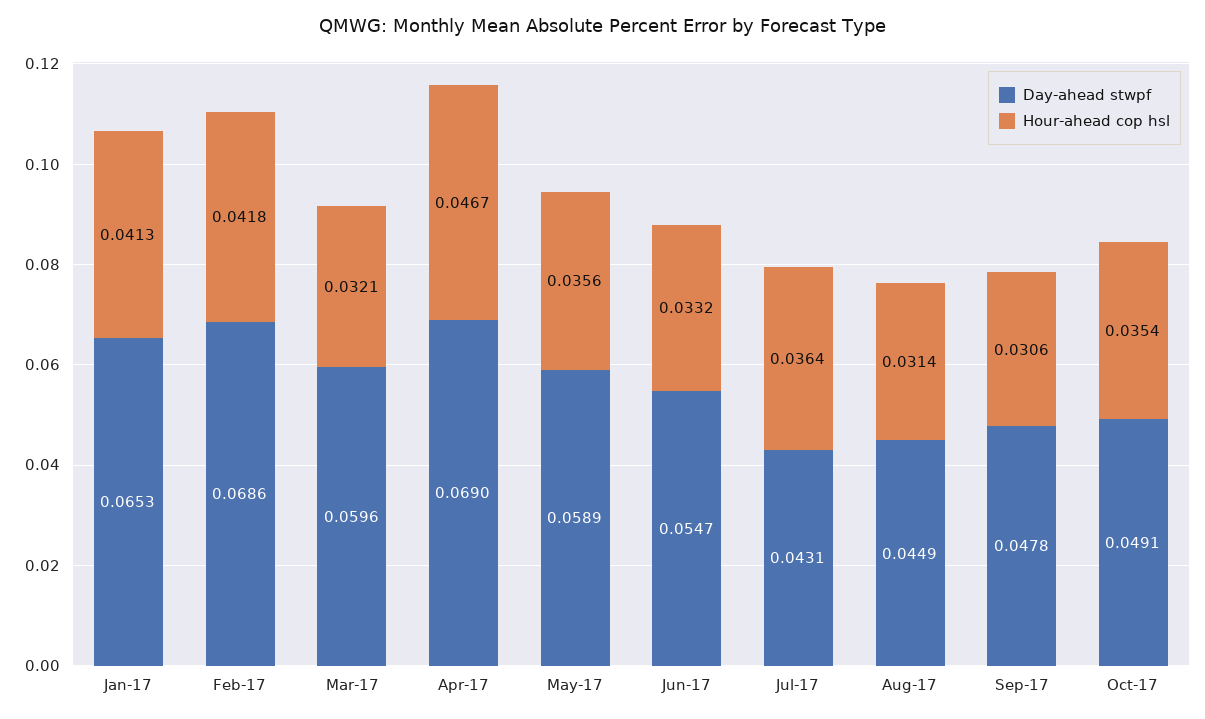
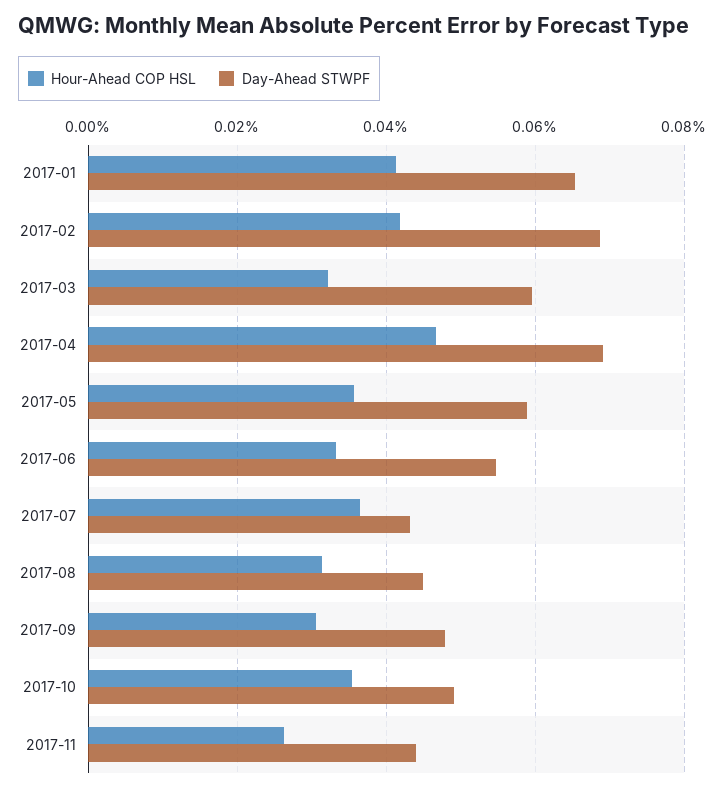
Hour-ahead cop hsl, 2017-11: none -> 0.026
Day-ahead stwpf, 2017-11: none -> 0.044

